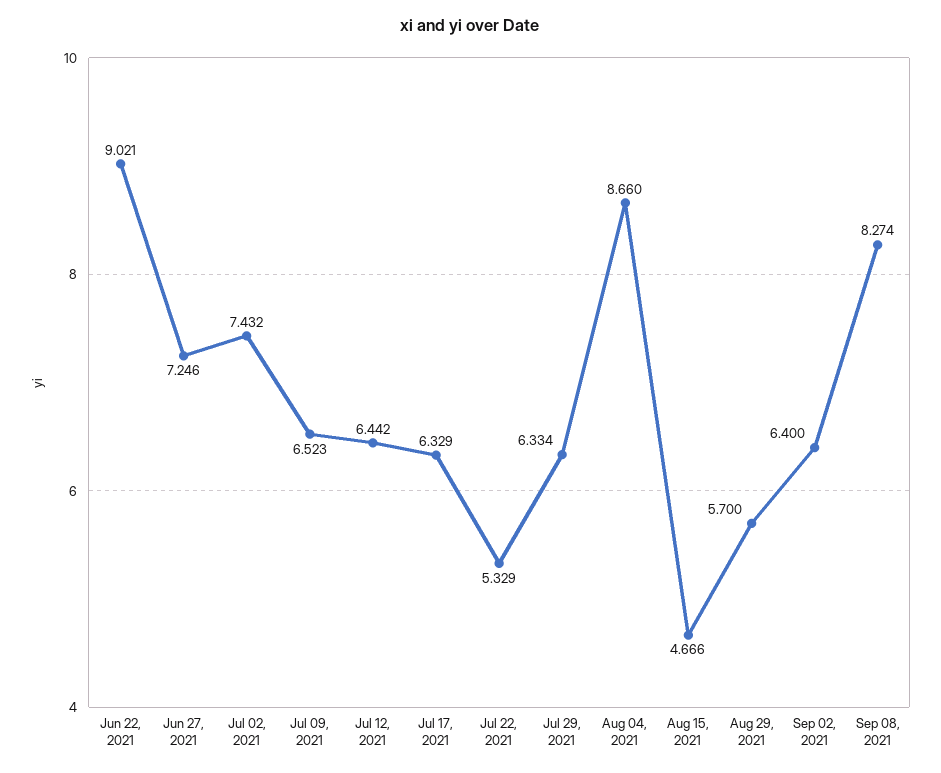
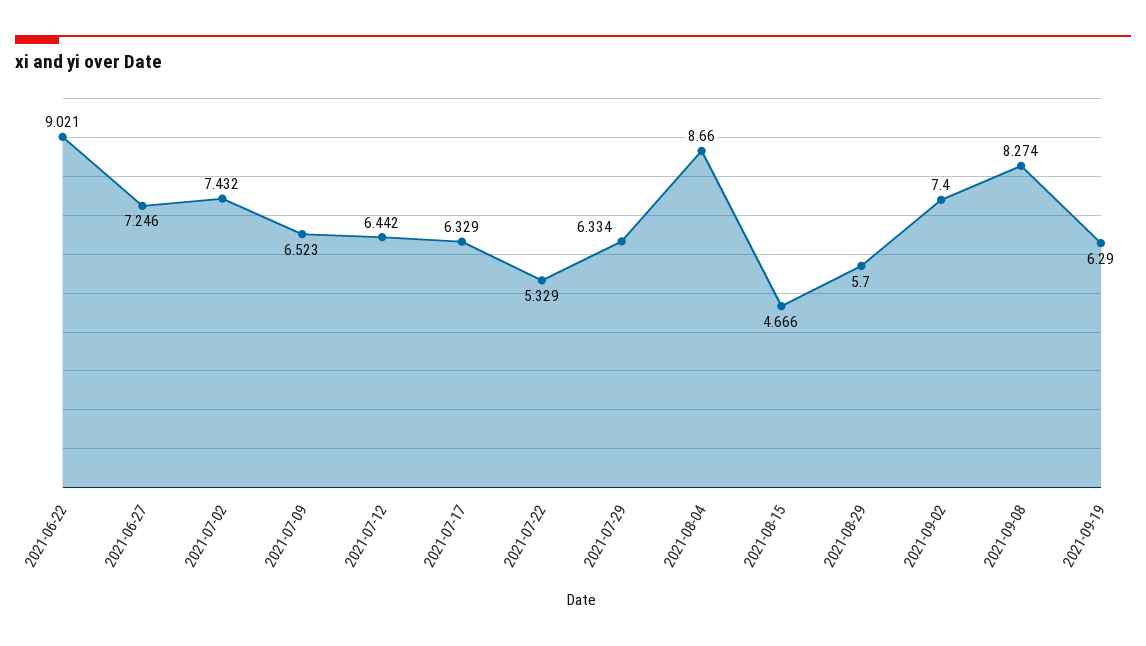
Sep 02, 2021: 6.4 -> 7.4
2021-09-19: none -> 6.29

